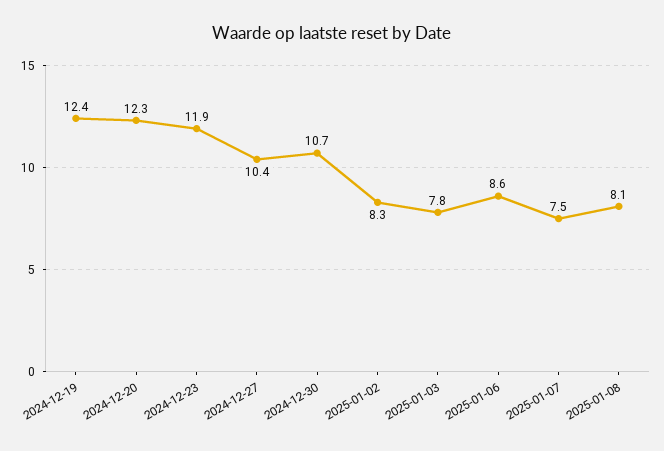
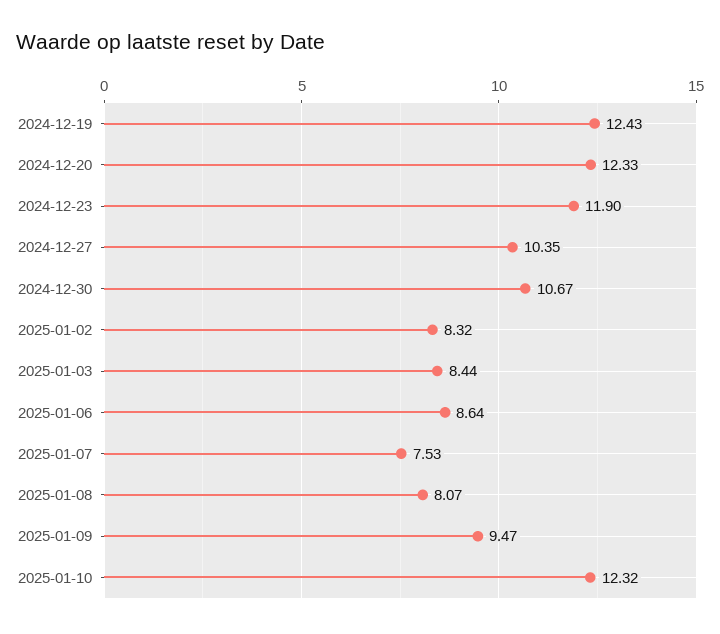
2025-01-03: 7.8 -> 8.44
2025-01-09: none -> 9.47
2025-01-10: none -> 12.32

